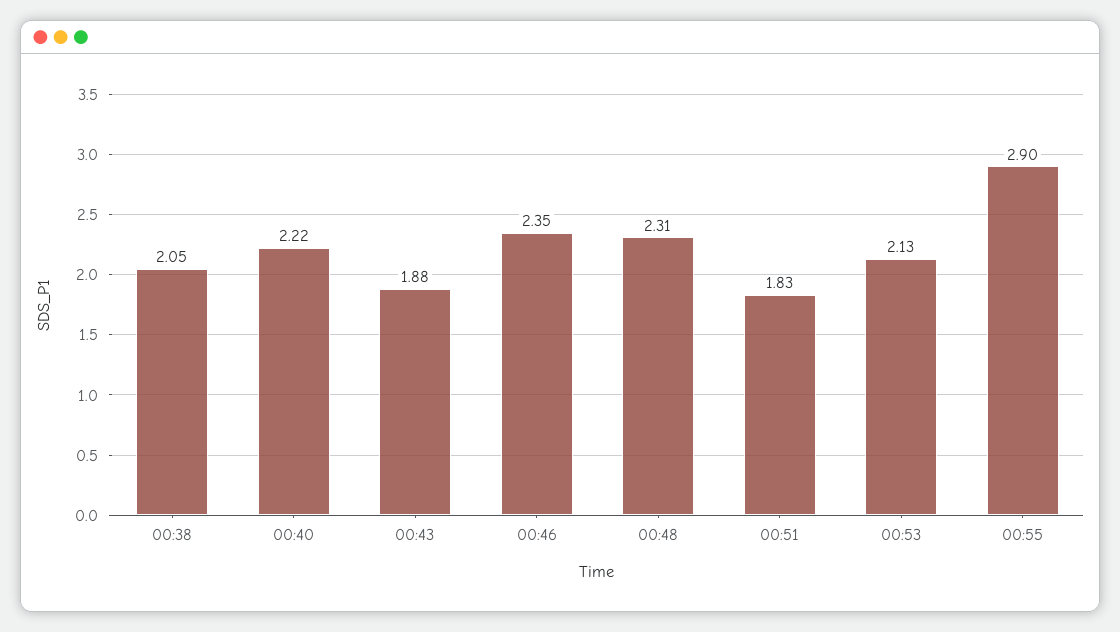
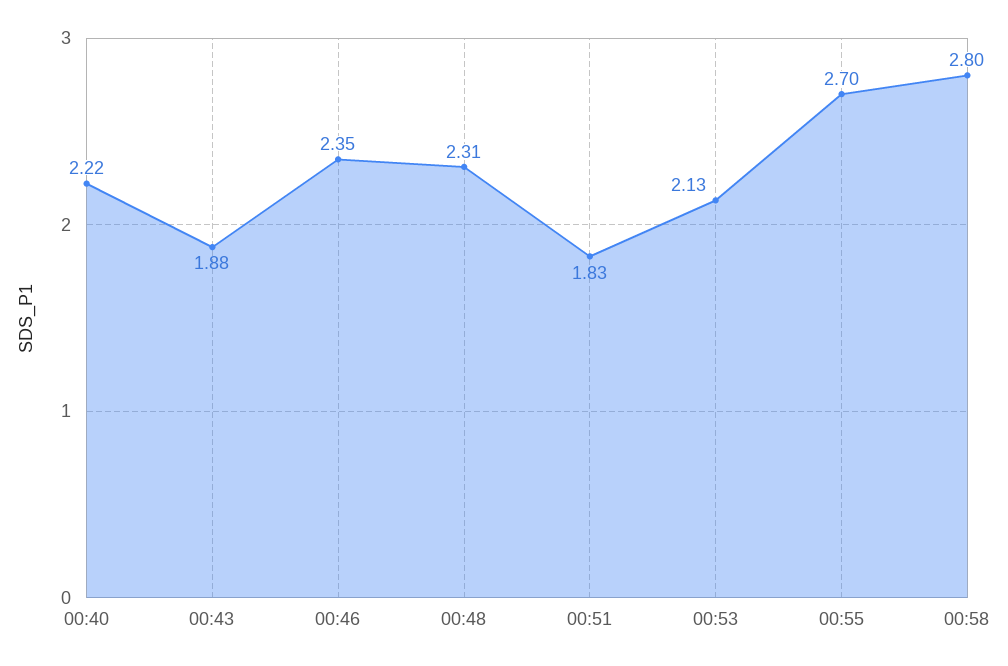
00:38: 2.05 -> none
00:55: 2.9 -> 2.7
00:58: none -> 2.8

